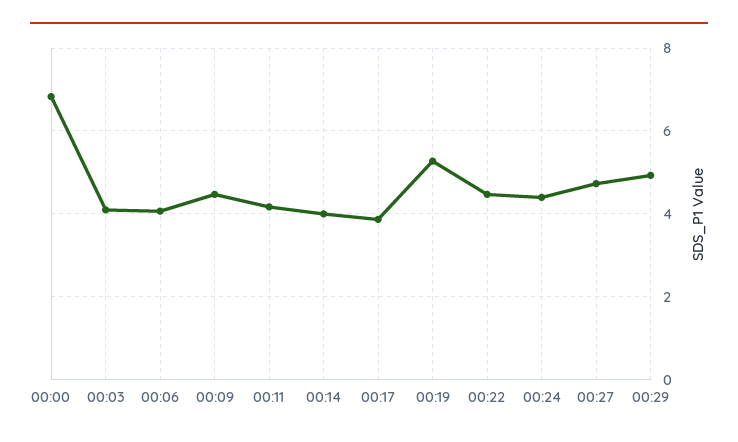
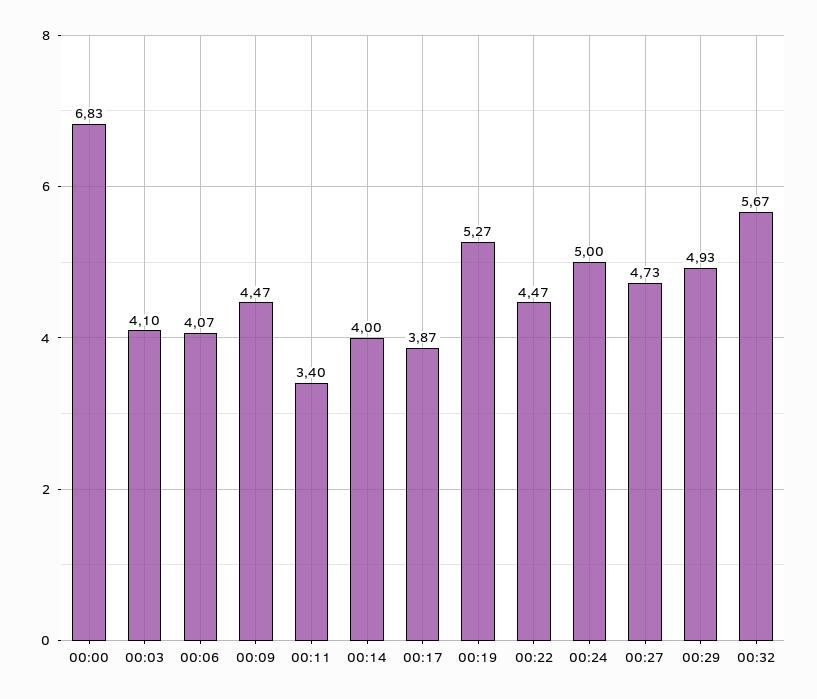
00:11: 4.2 -> 3.4
00:24: 4.4 -> 5
00:32: none -> 5.67

